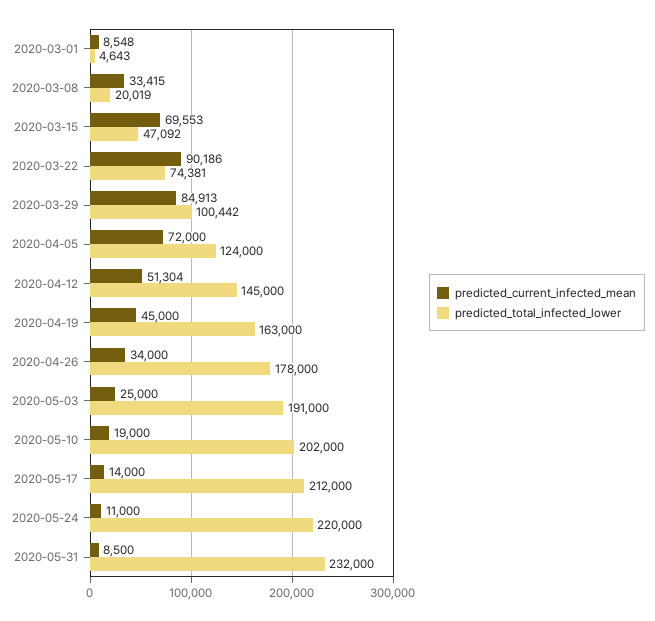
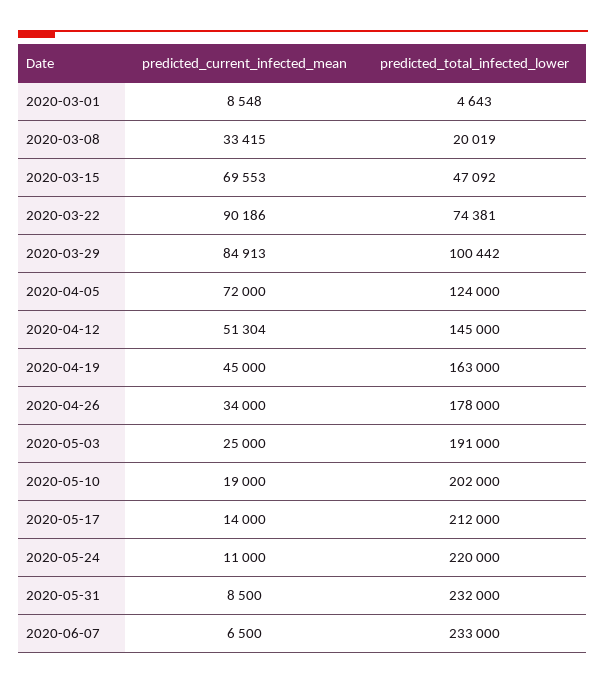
predicted_current_infected_mean, 2020-06-07: none -> 6500
predicted_total_infected_lower, 2020-06-07: none -> 233000

